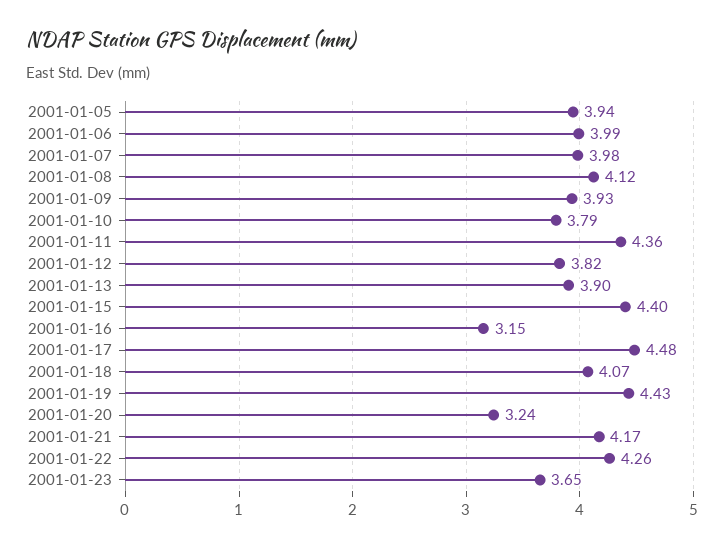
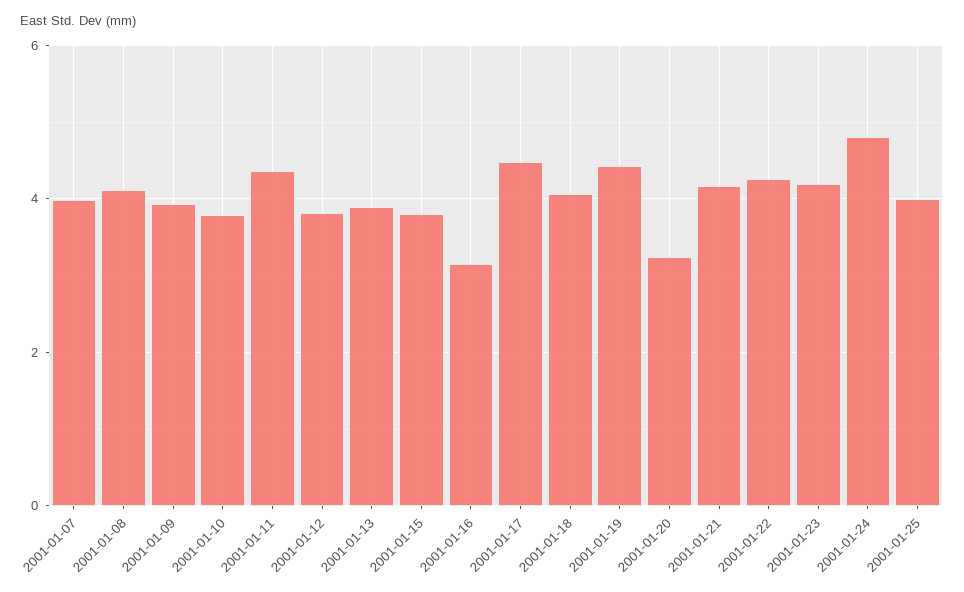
2001-01-05: 3.94 -> none
2001-01-06: 3.99 -> none
2001-01-15: 4.4 -> 3.8
2001-01-23: 3.65 -> 4.2
2001-01-24: none -> 4.8
2001-01-25: none -> 4

